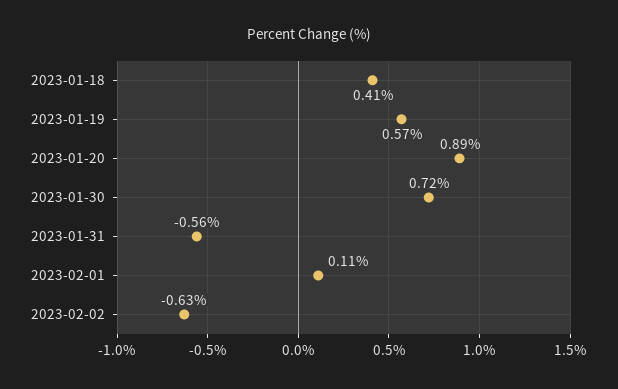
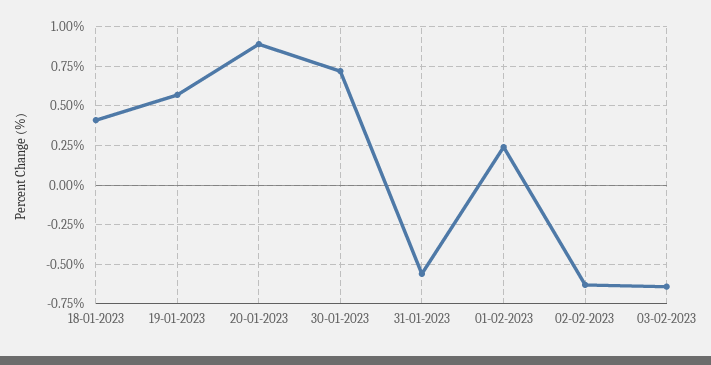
2023-02-01: 0.11 -> 0.25
03-02-2023: none -> -0.65

